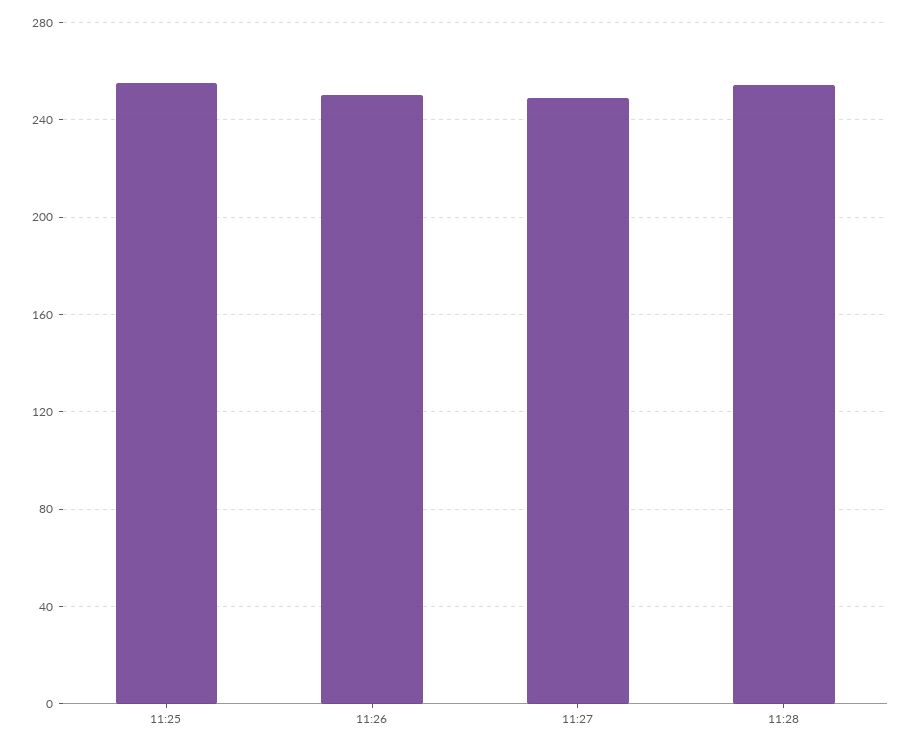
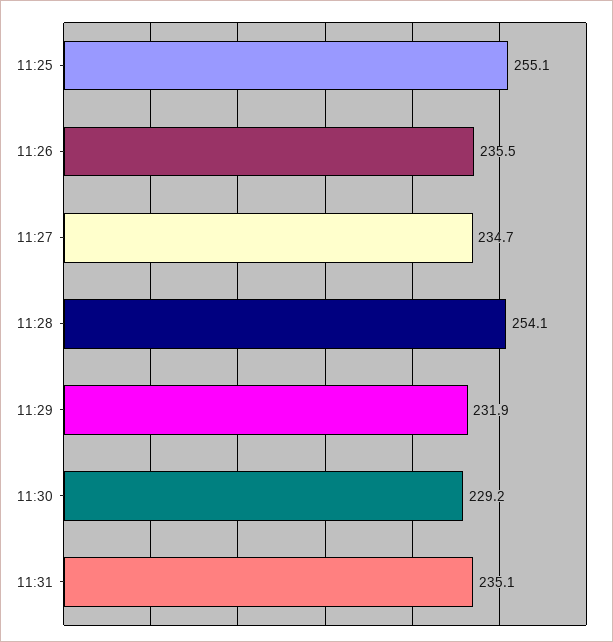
11:26: 250 -> 235.5
11:27: 250 -> 234.7
11:29: none -> 231.9
11:30: none -> 229.2
11:31: none -> 235.1

